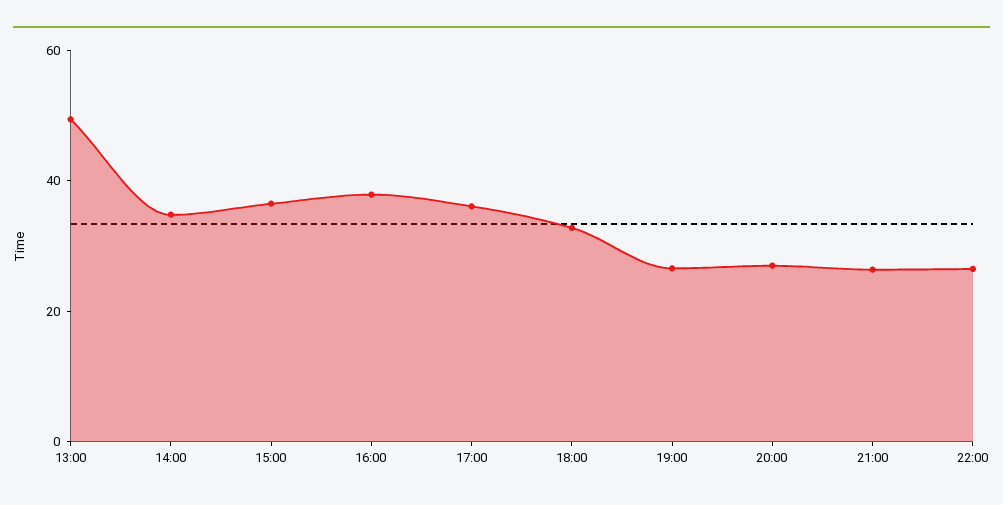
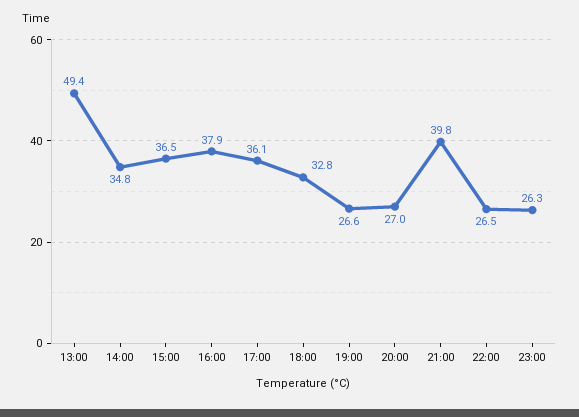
21:00: 25 -> 39.8
23:00: none -> 26.3

